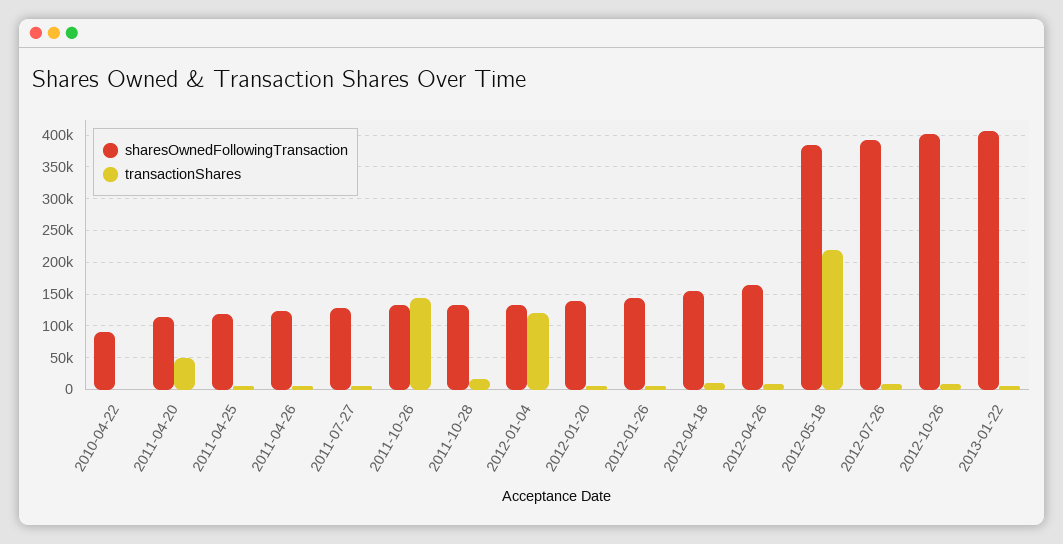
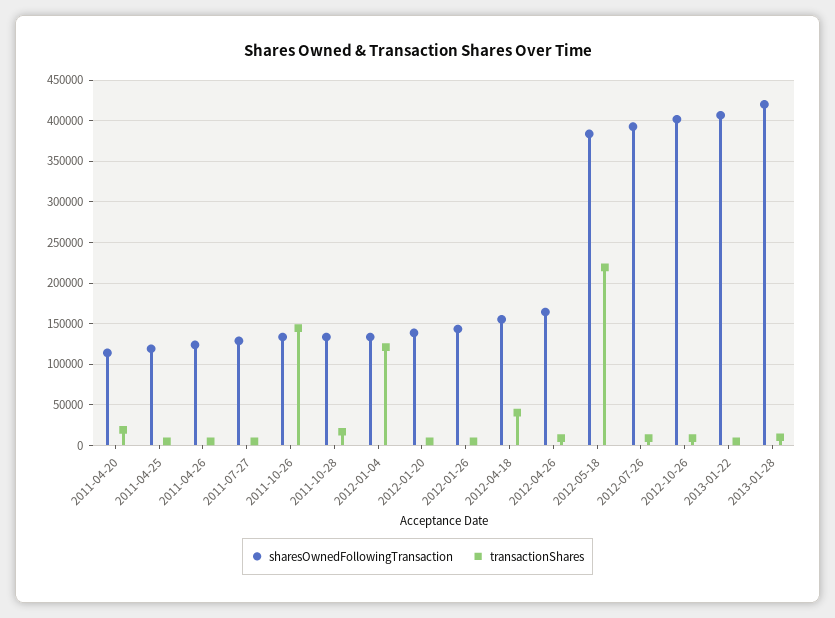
sharesOwnedFollowingTransaction, 2010-04-22: 90000 -> none
transactionShares, 2010-04-22: 0 -> none
transactionShares, 2011-04-20: 50000 -> 20000
transactionShares, 2012-04-18: 10000 -> 40000
sharesOwnedFollowingTransaction, 2013-01-28: none -> 420000
transactionShares, 2013-01-28: none -> 10000

